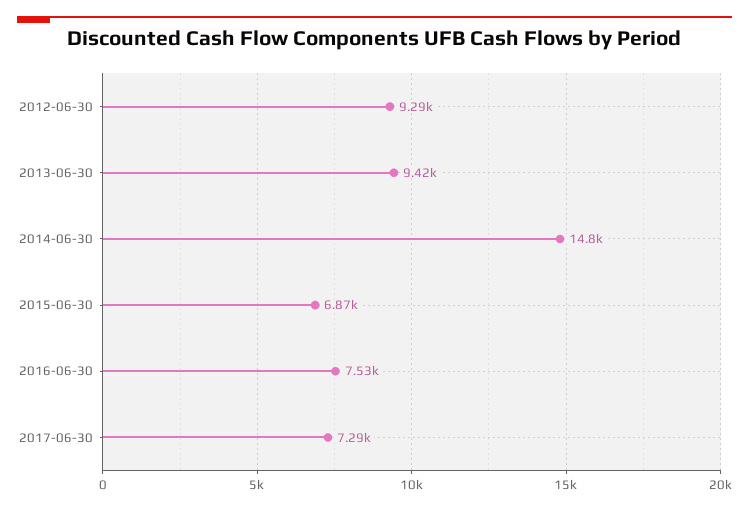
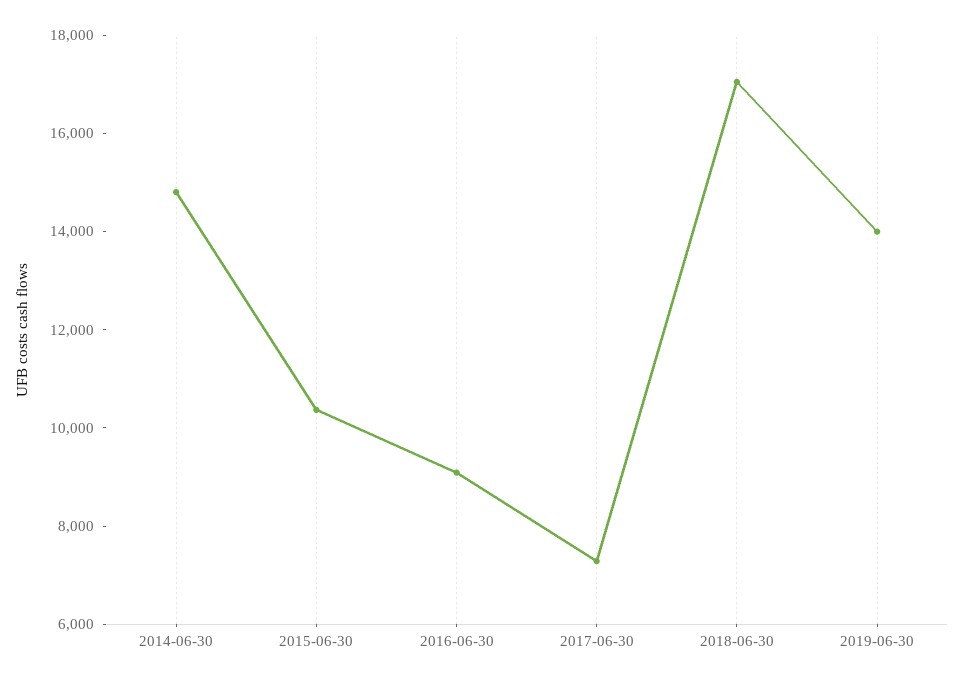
2012-06-30: 9290 -> none
2013-06-30: 9420 -> none
2015-06-30: 6870 -> 10500
2016-06-30: 7530 -> 9000
2018-06-30: none -> 17000
2019-06-30: none -> 14000

